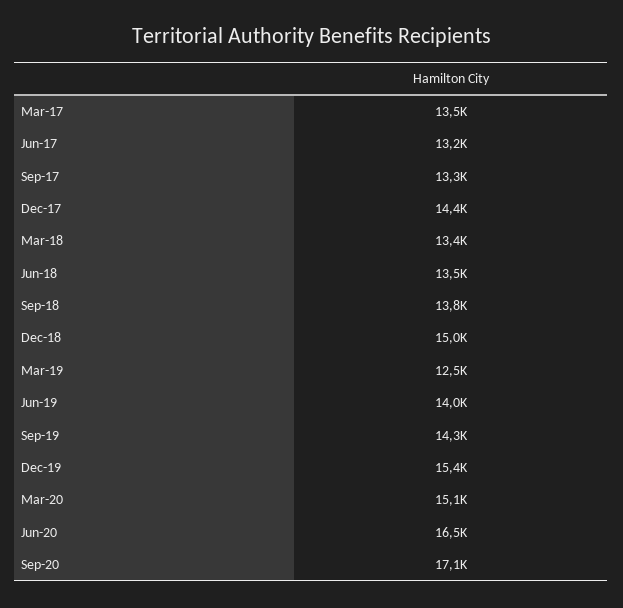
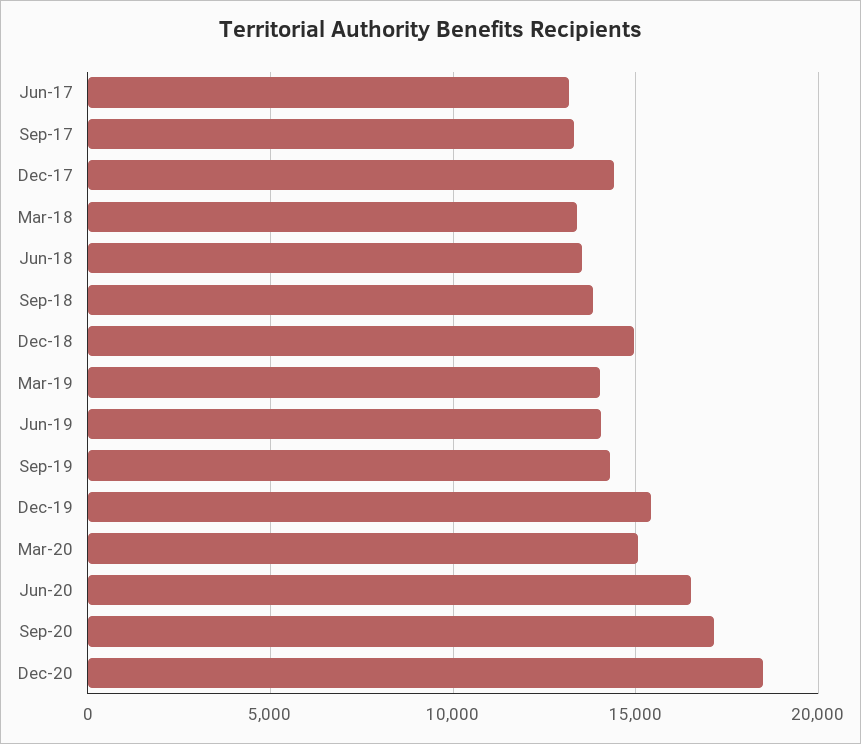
Mar-17: 13500 -> none
Mar-19: 12500 -> 14000
Dec-20: none -> 18500

